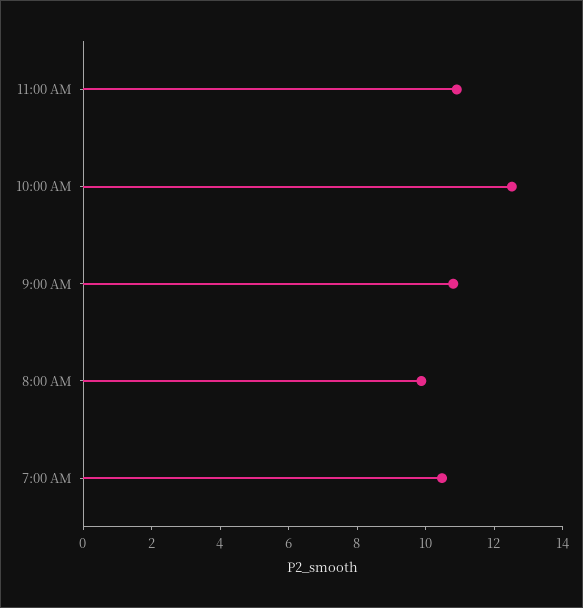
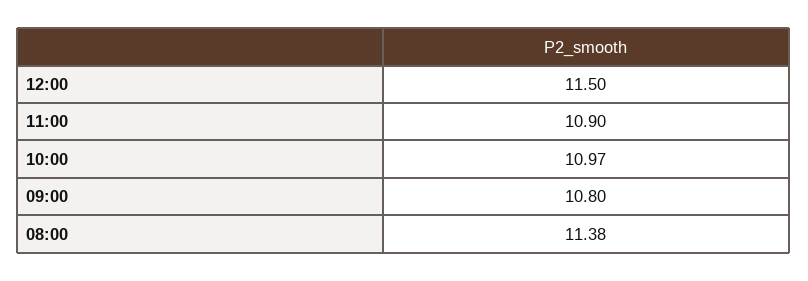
10:00 AM: 12.5 -> 10.97
8:00 AM: 10 -> 11.38
7:00 AM: 10.5 -> none
12:00: none -> 11.5

